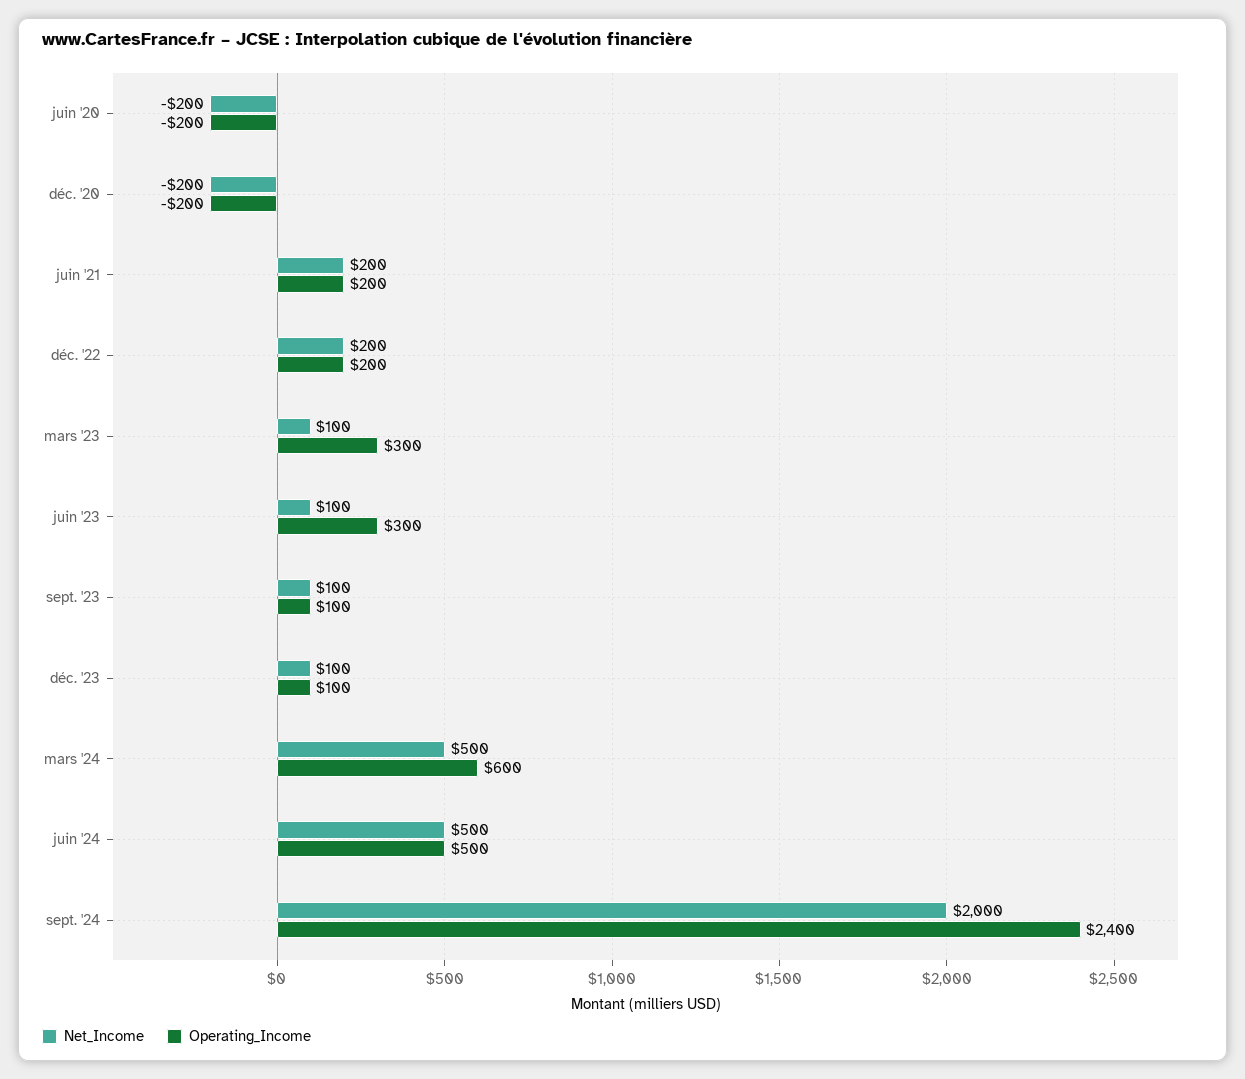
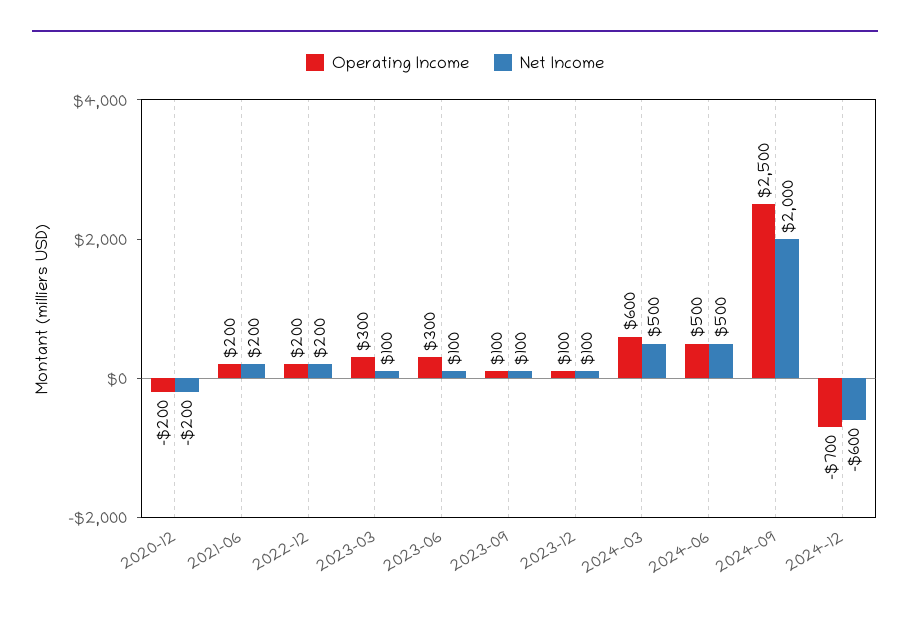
Net_Income, juin '20: -200 -> none
Operating_Income, juin '20: -200 -> none
Operating_Income, sept. '24: 2400 -> 2500
Operating_Income, 2024-12: none -> -700
Net_Income, 2024-12: none -> -600

